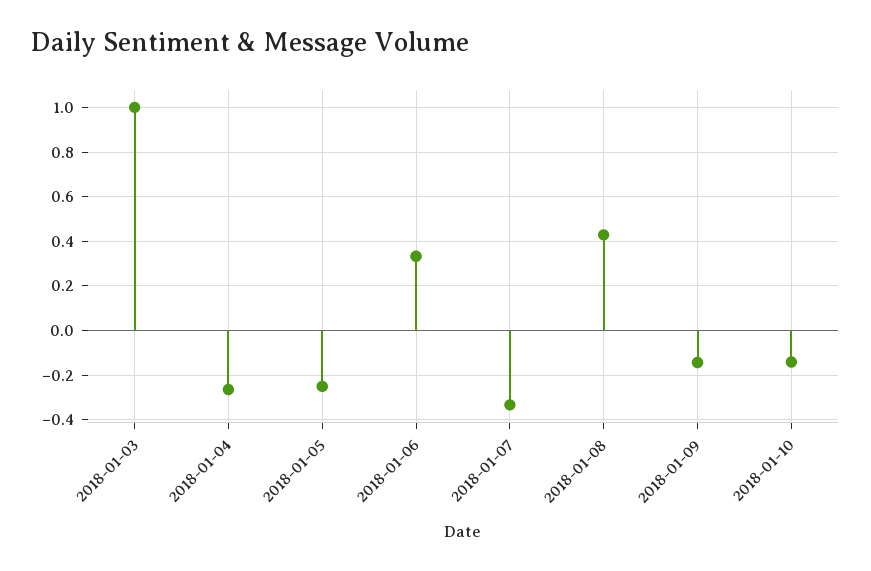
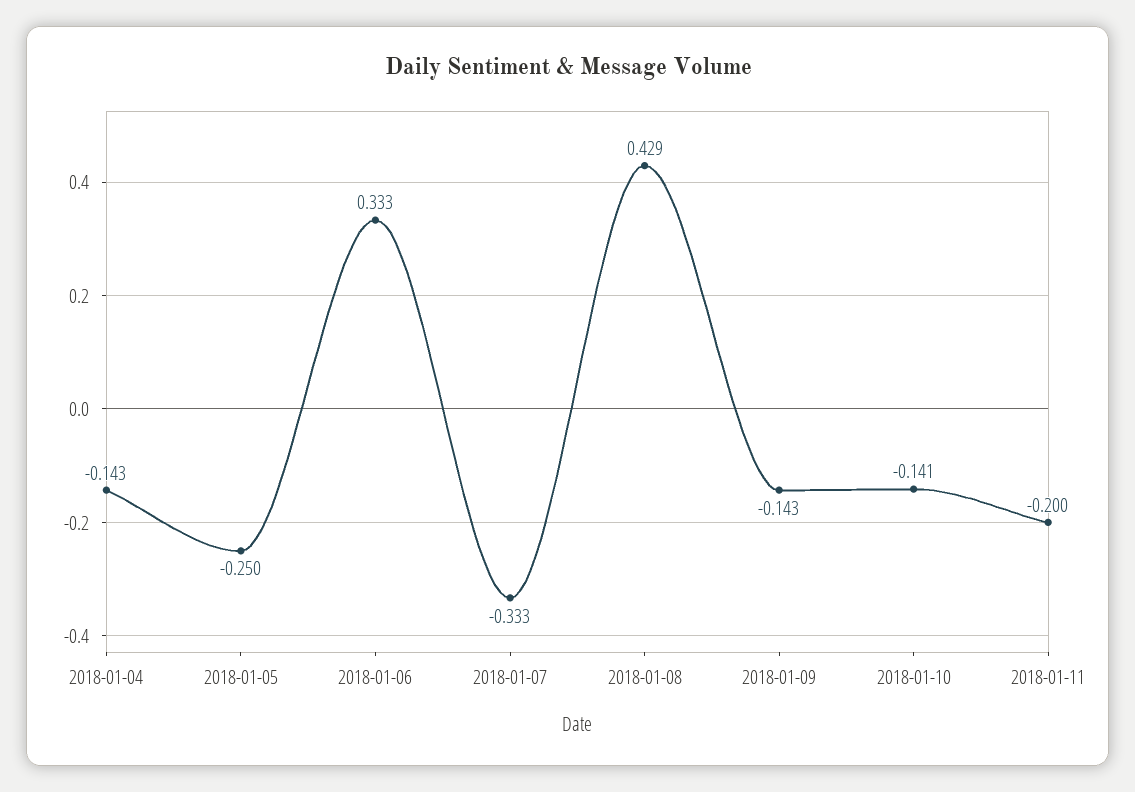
2018-01-03: 1 -> none
2018-01-04: -0.25 -> -0.143
2018-01-11: none -> -0.2

